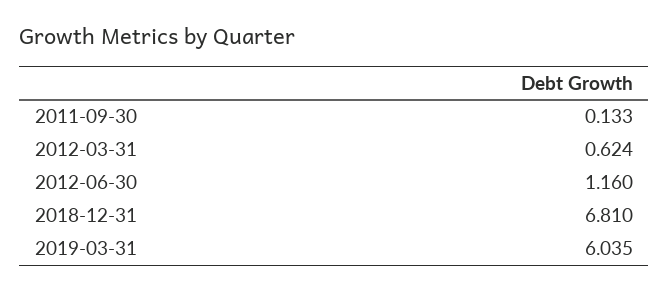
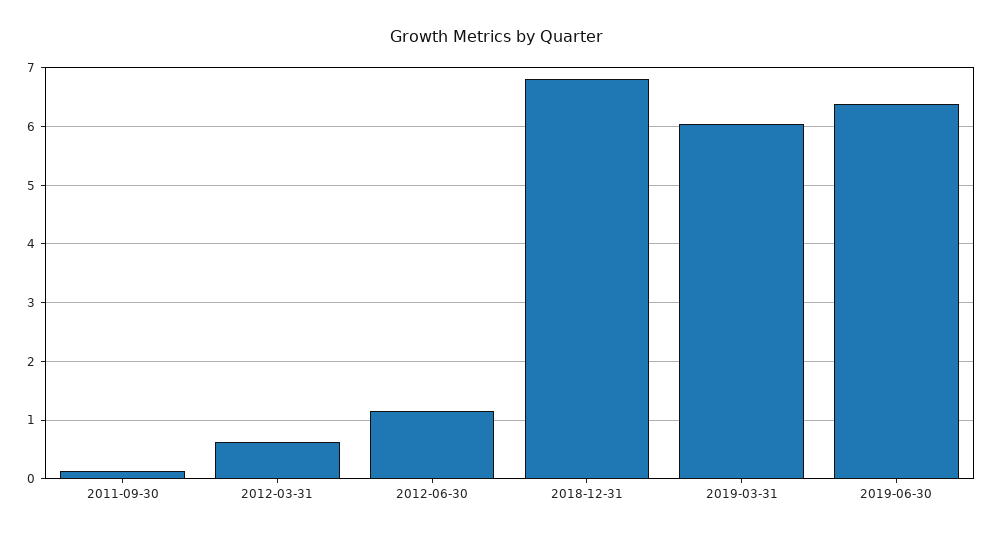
2019-06-30: none -> 6.4

